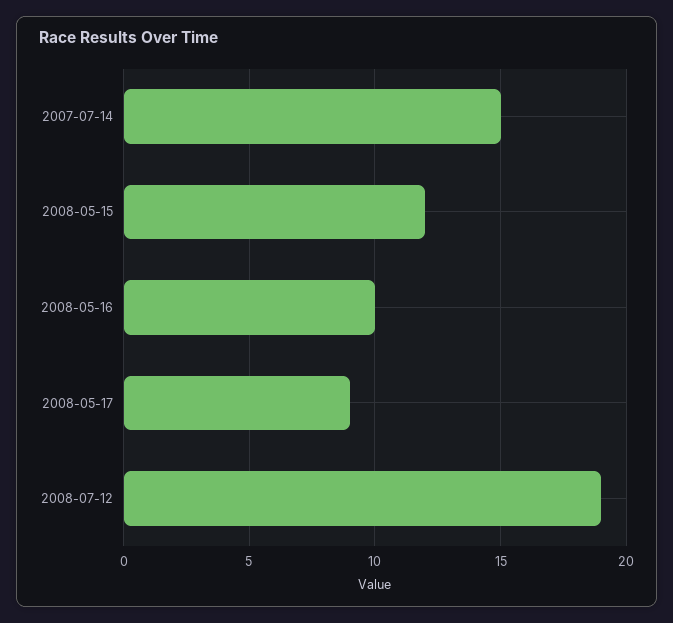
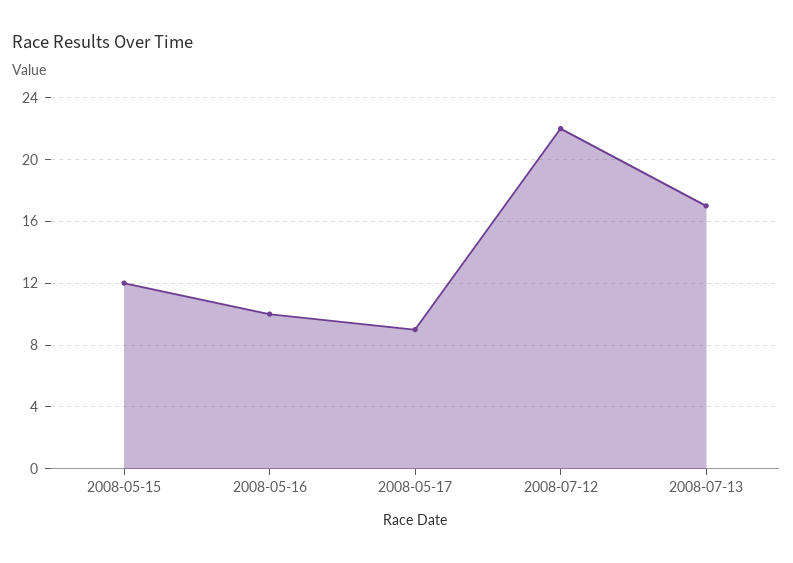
2007-07-14: 15 -> none
2008-07-12: 19 -> 22
2008-07-13: none -> 17

